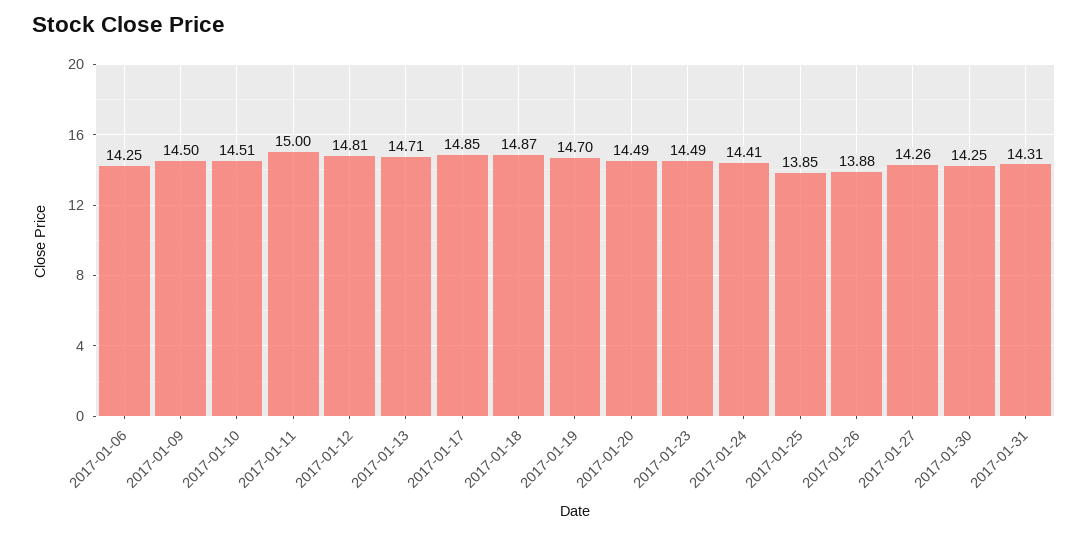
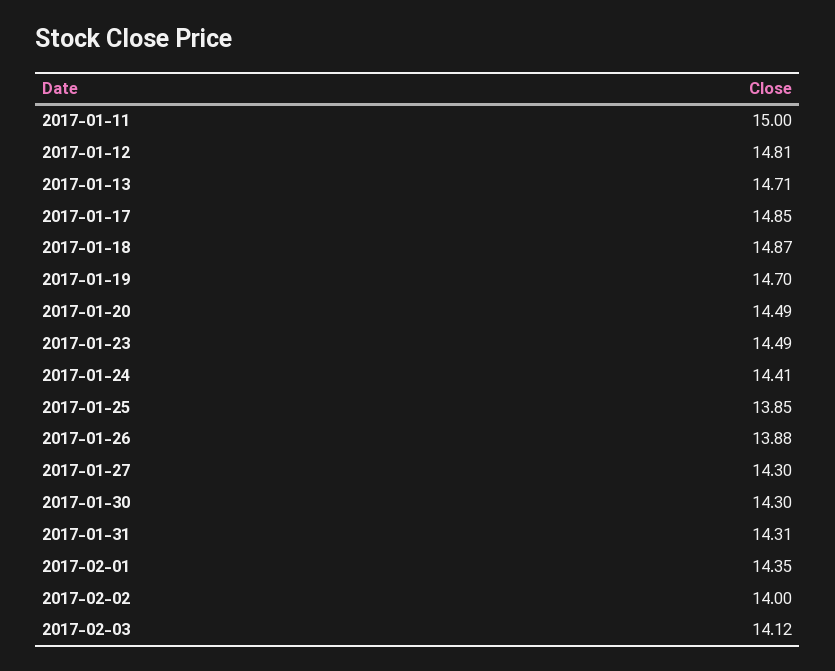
2017-01-06: 14.25 -> none
2017-01-09: 14.5 -> none
2017-01-10: 14.51 -> none
2017-01-27: 14.26 -> 14.3
2017-01-30: 14.25 -> 14.3
2017-02-01: none -> 14.35
2017-02-02: none -> 14
2017-02-03: none -> 14.12

